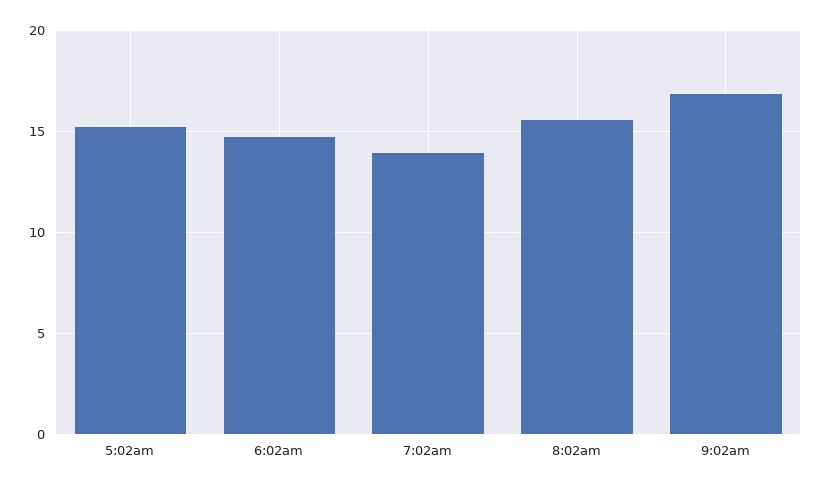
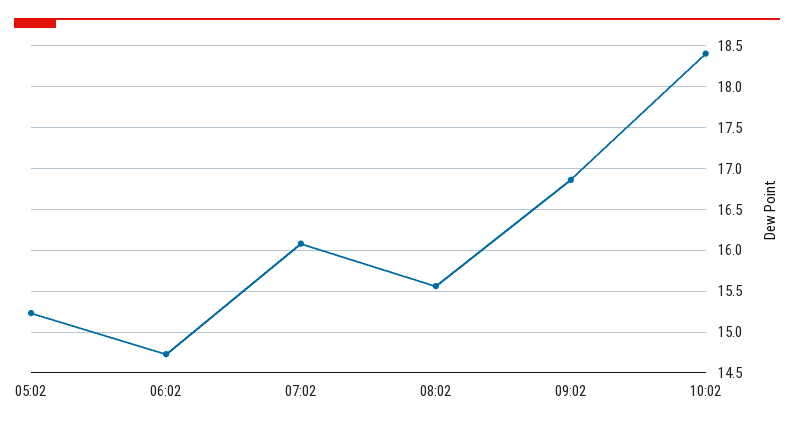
7:02am: 14 -> 16.1
10:02: none -> 18.4

